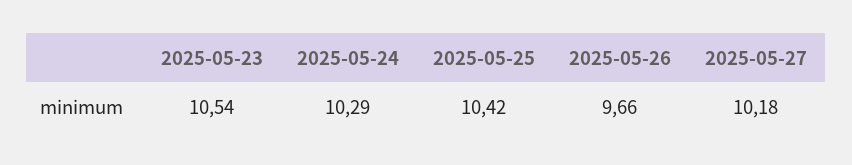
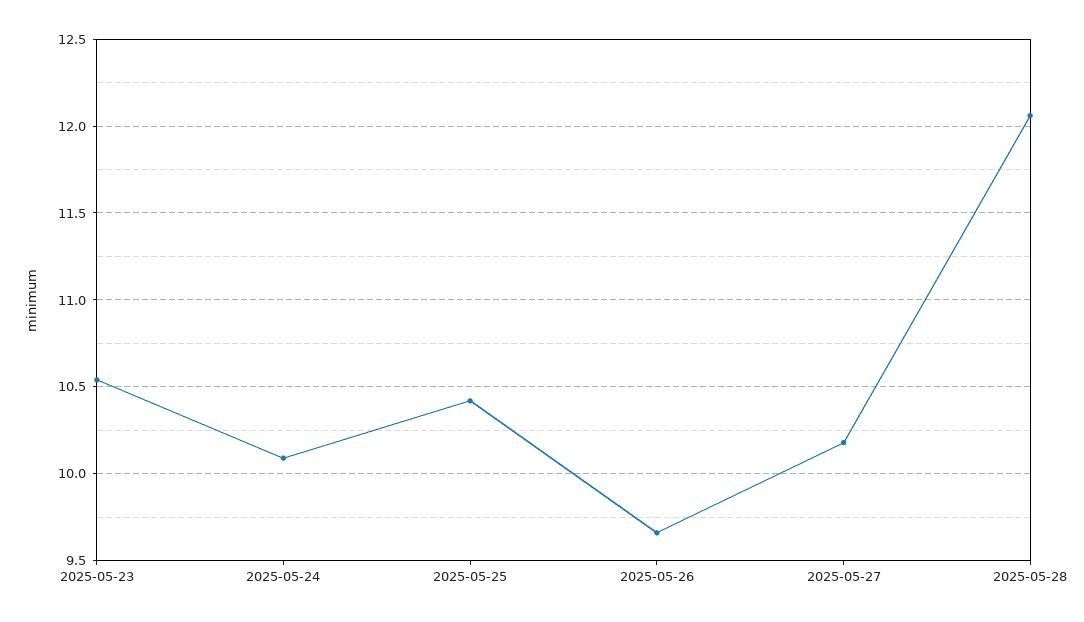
2025-05-24: 10.29 -> 10.1
2025-05-28: none -> 12.05

